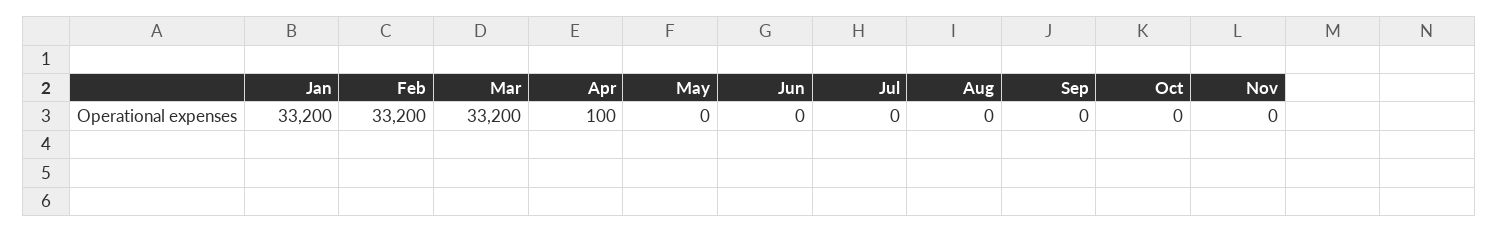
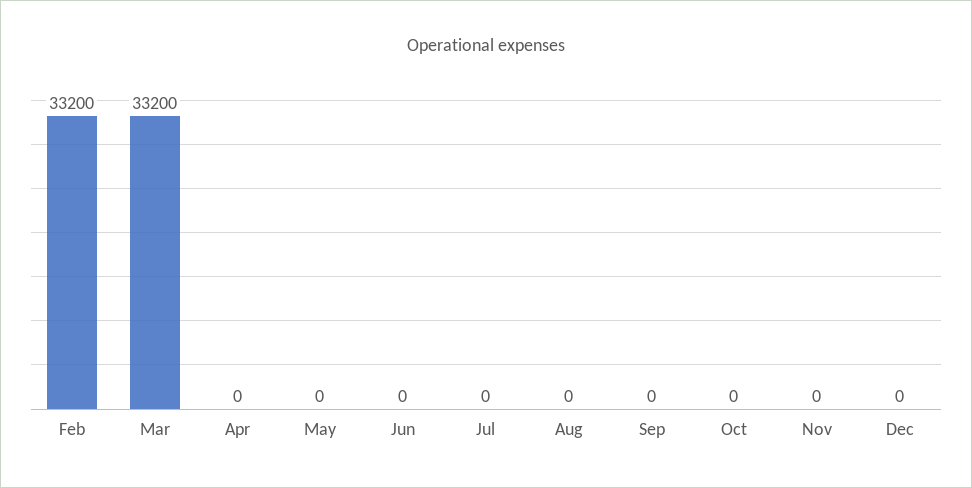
Jan: 33200 -> none
Apr: 100 -> 0
Dec: none -> 0

